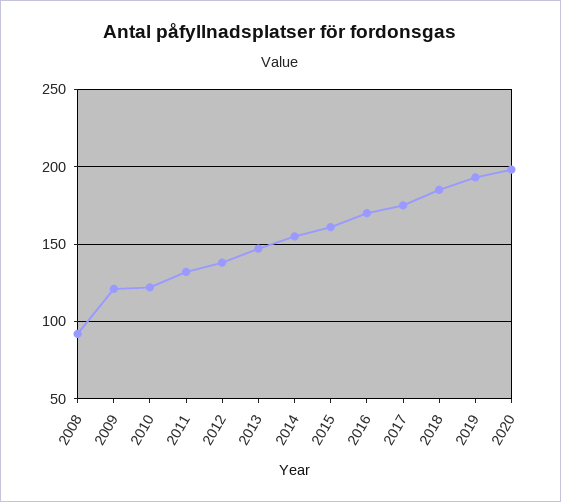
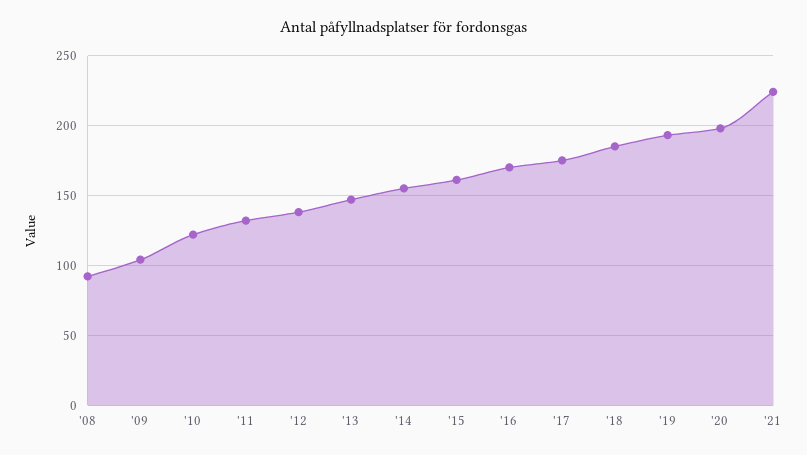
2009: 120 -> 105
'21: none -> 225

